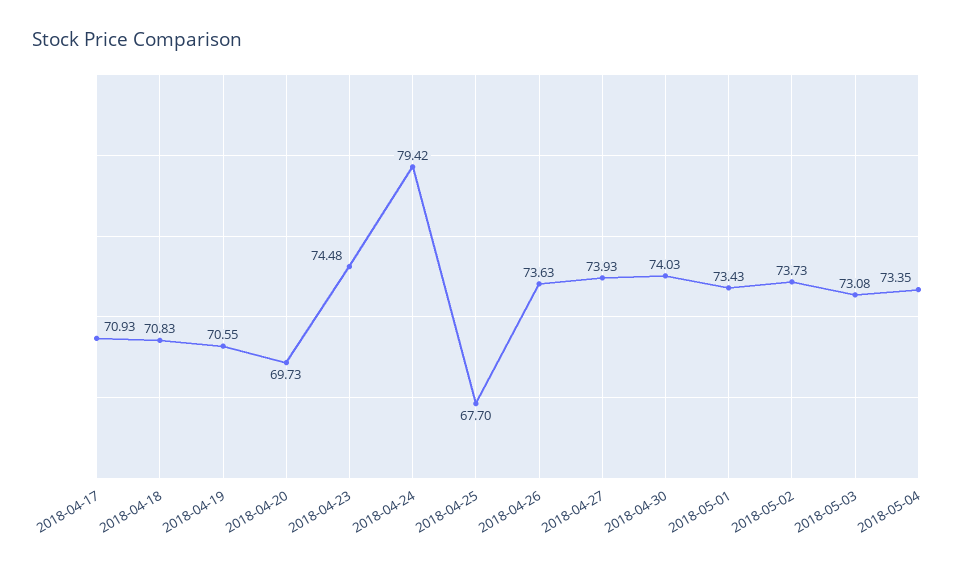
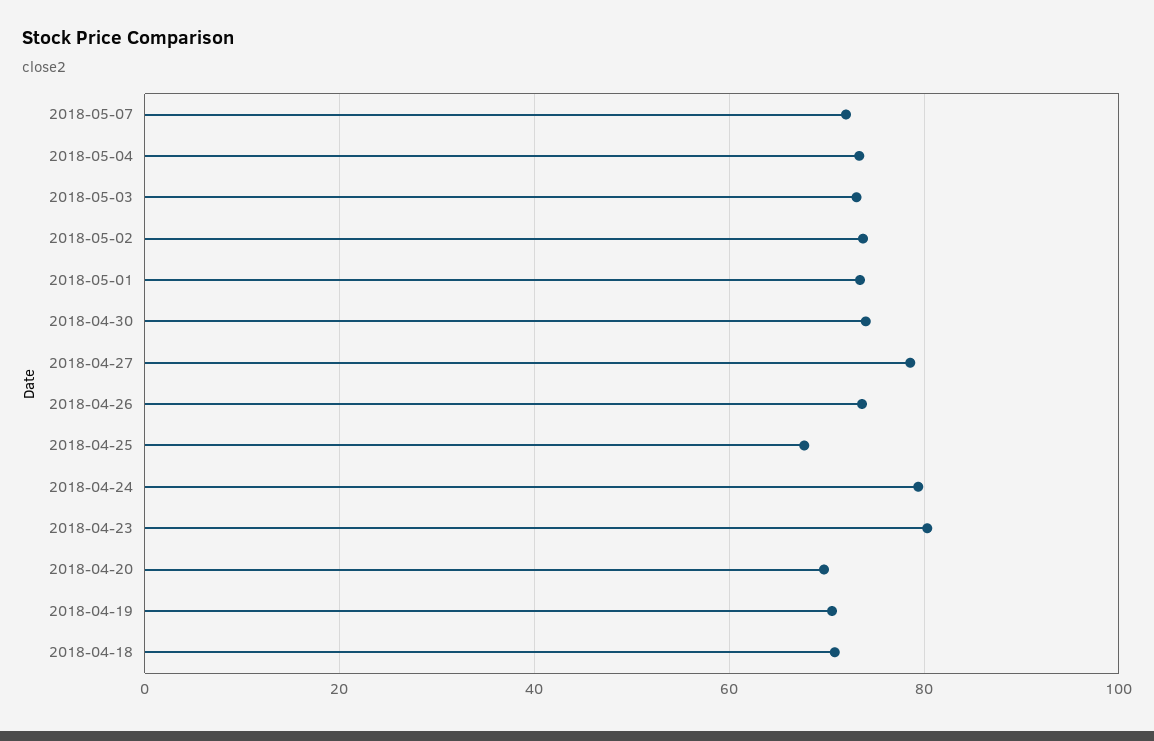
2018-04-17: 70.93 -> none
2018-04-23: 74.48 -> 80
2018-04-27: 73.93 -> 78
2018-05-07: none -> 72

